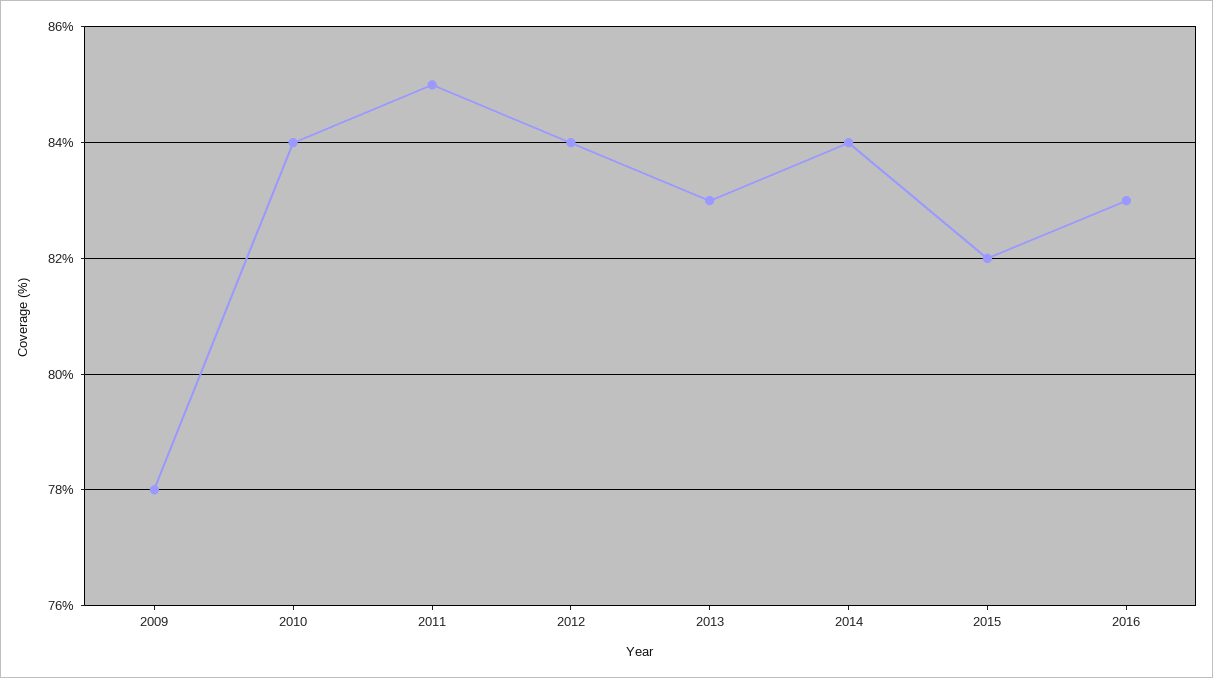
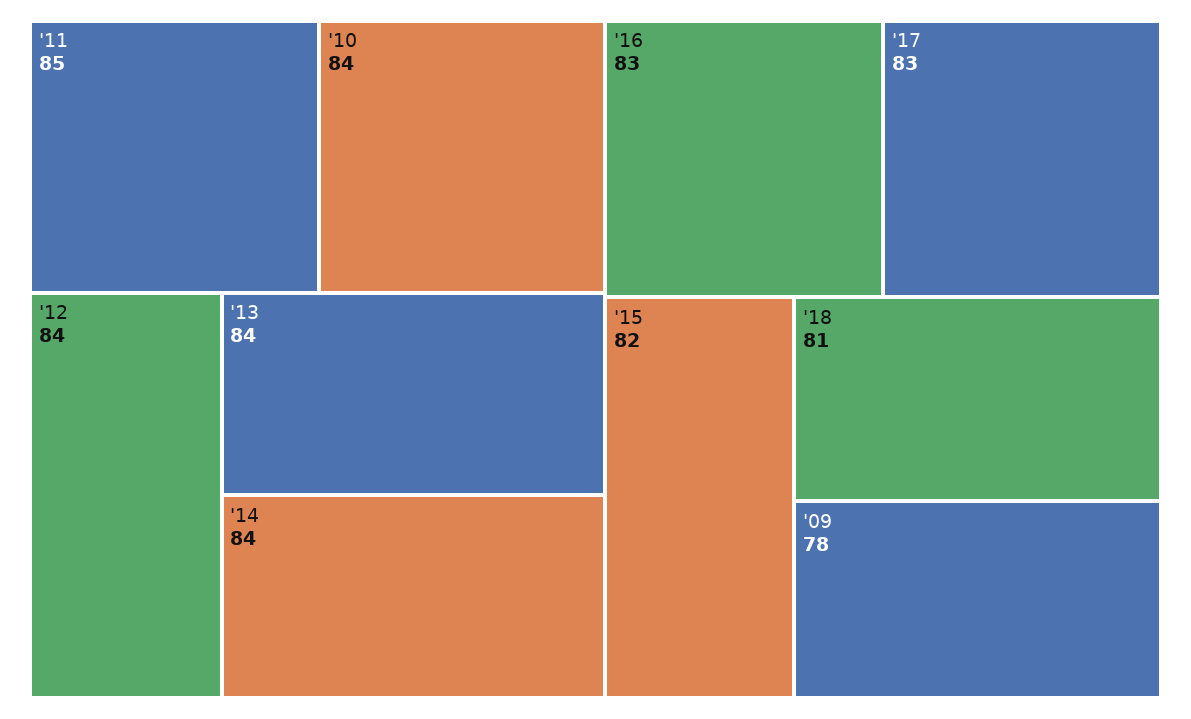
2013: 83 -> 84
'17: none -> 83
'18: none -> 81

